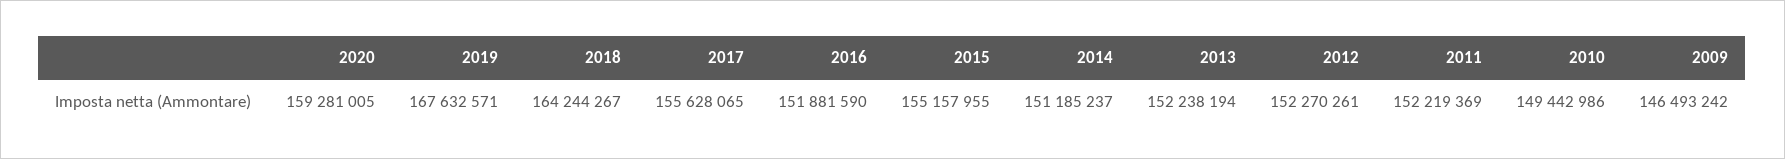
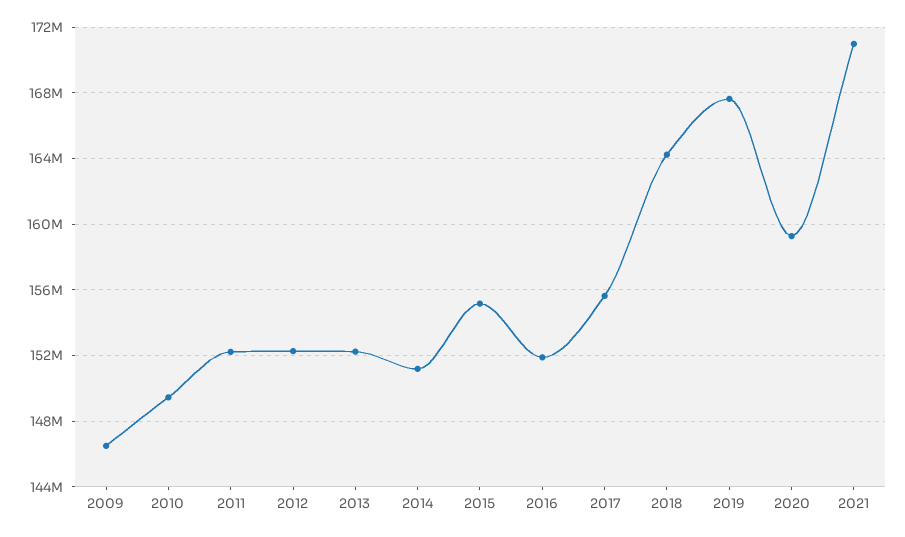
2021: none -> 171000000

